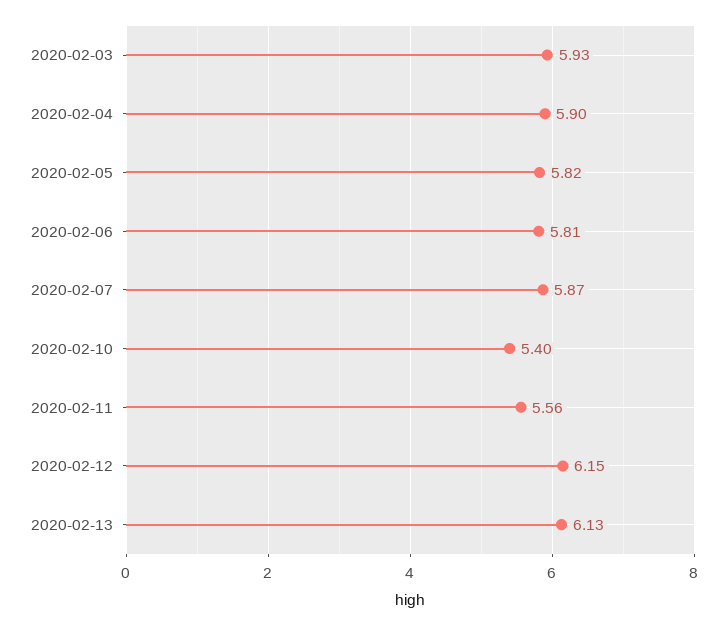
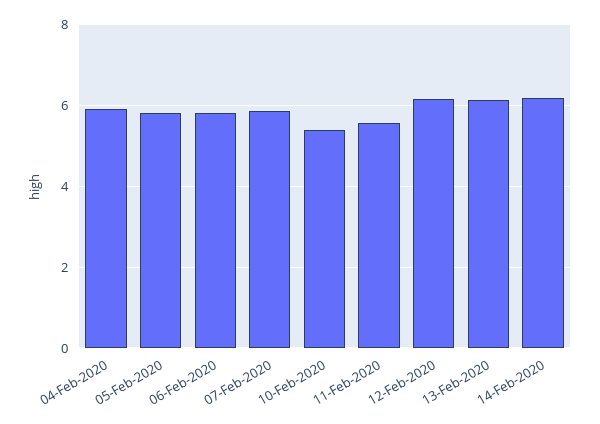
2020-02-03: 5.93 -> none
14-Feb-2020: none -> 6.2

